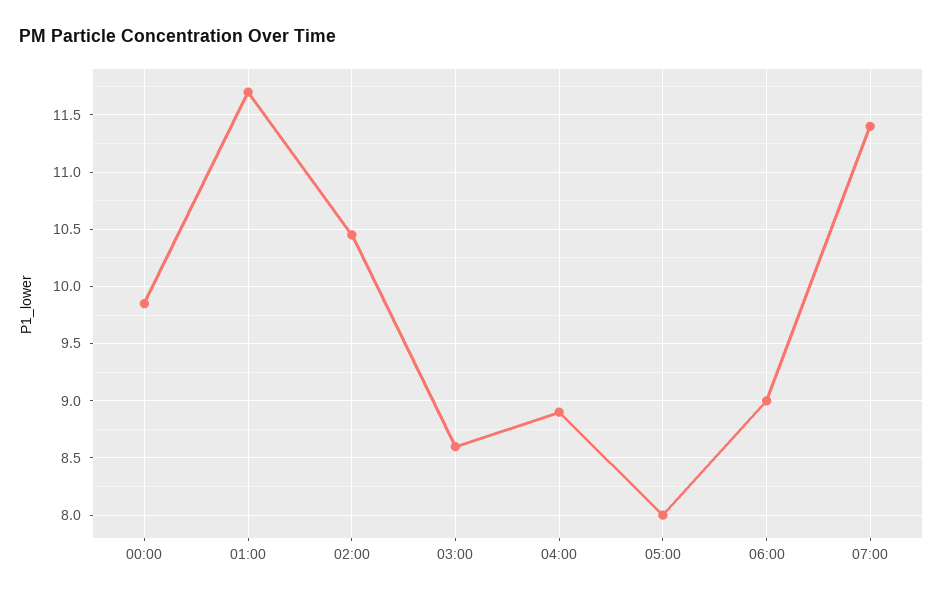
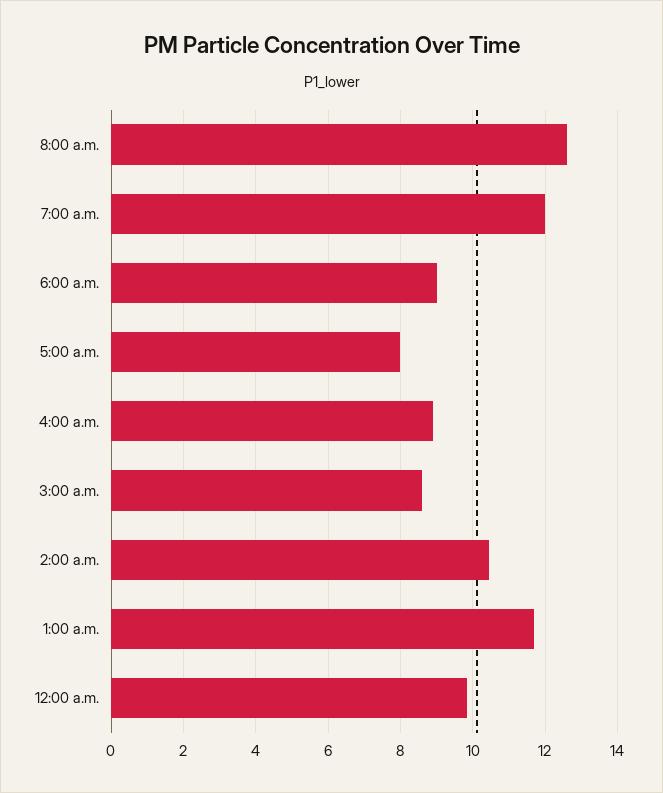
07:00: 11.4 -> 12
8:00 a.m.: none -> 12.6

